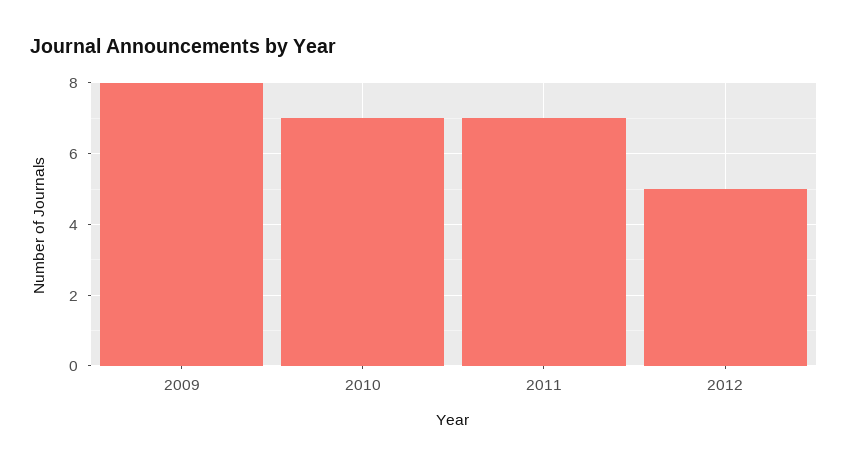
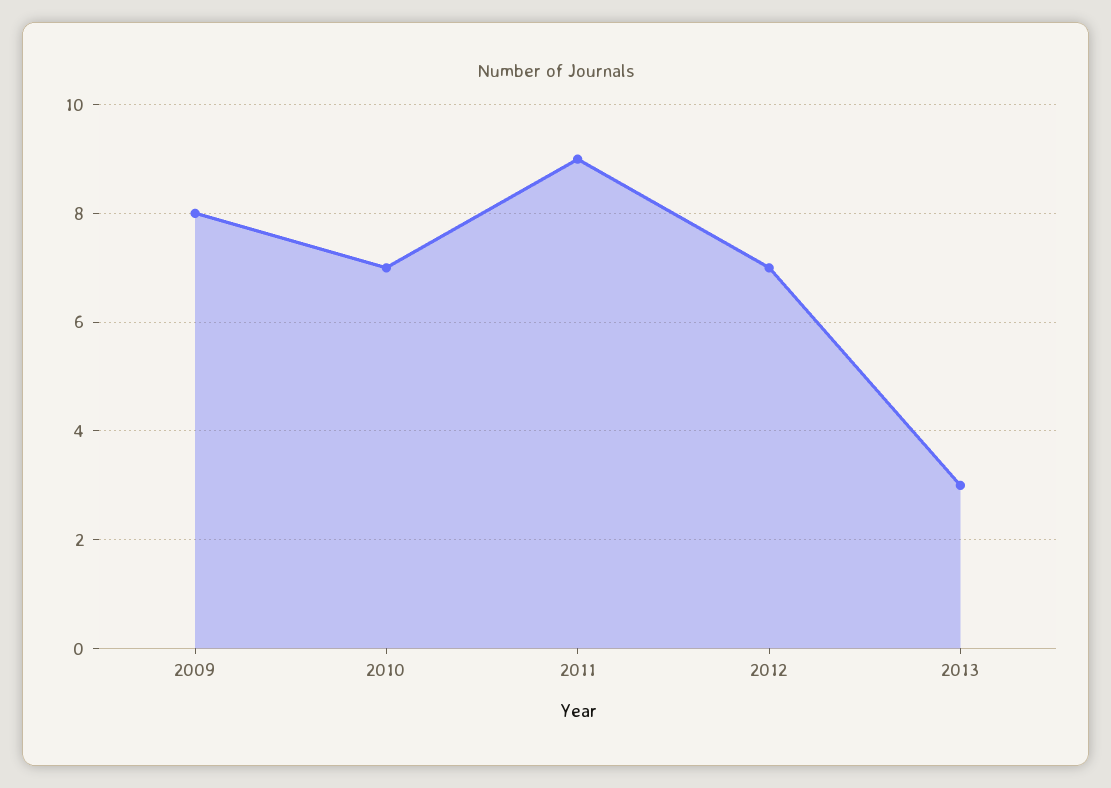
2011: 7 -> 9
2012: 5 -> 7
2013: none -> 3

